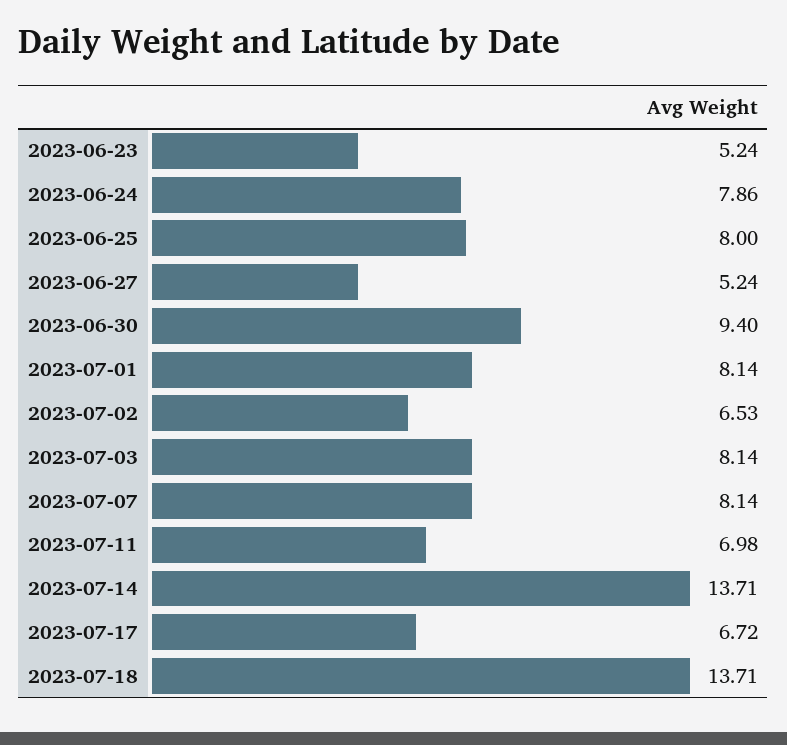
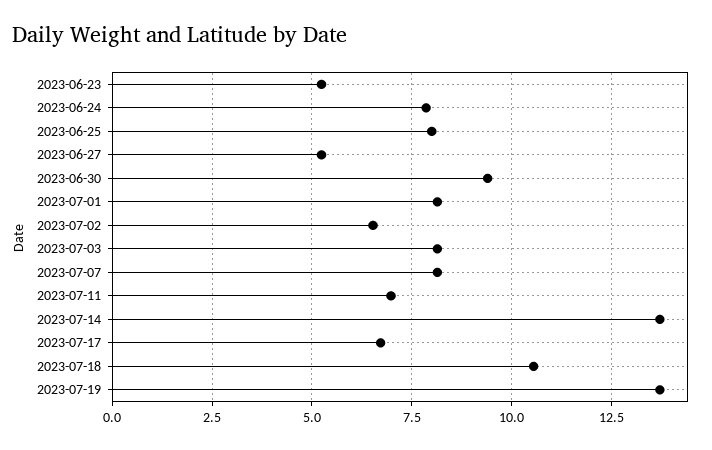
2023-07-18: 13.71 -> 10.5
2023-07-19: none -> 13.75

